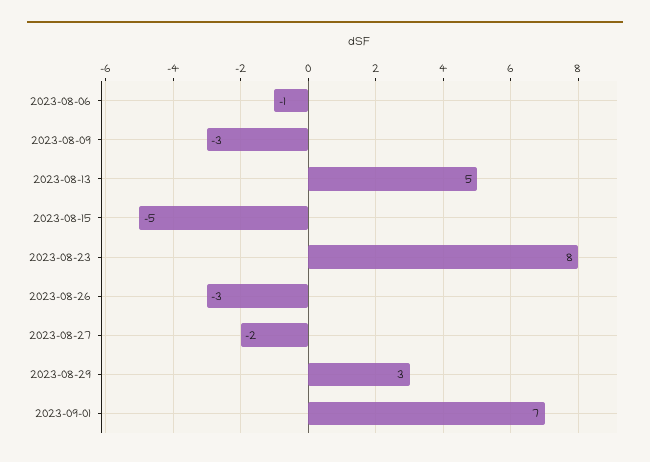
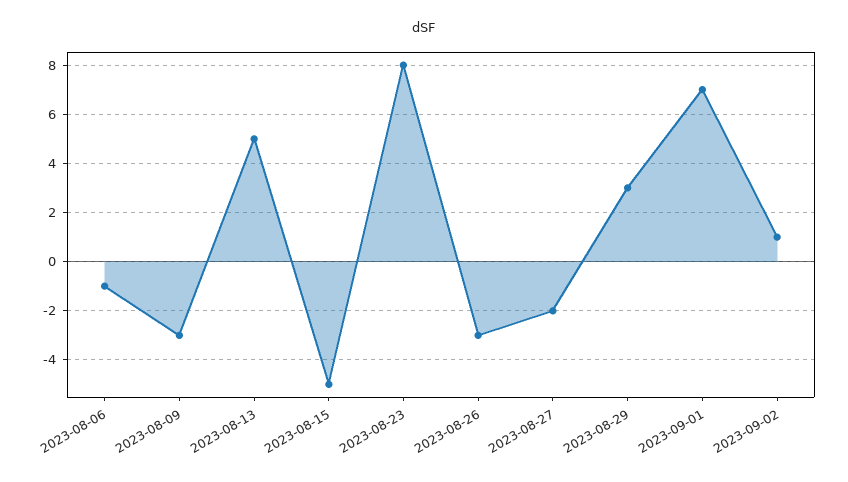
2023-09-02: none -> 1

